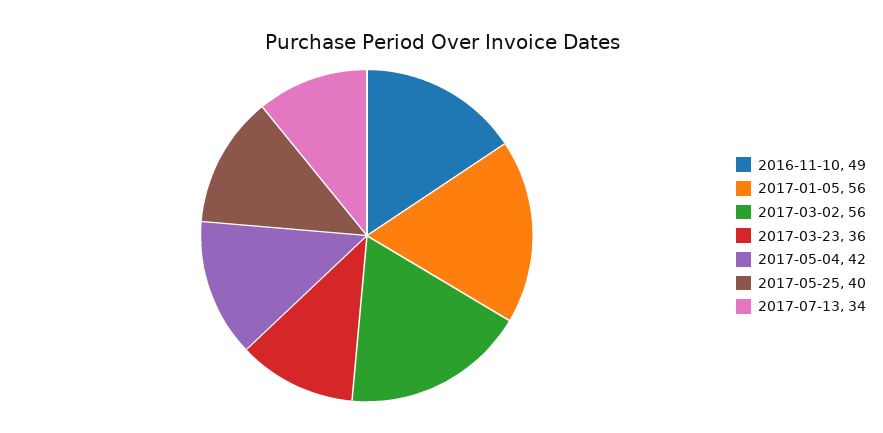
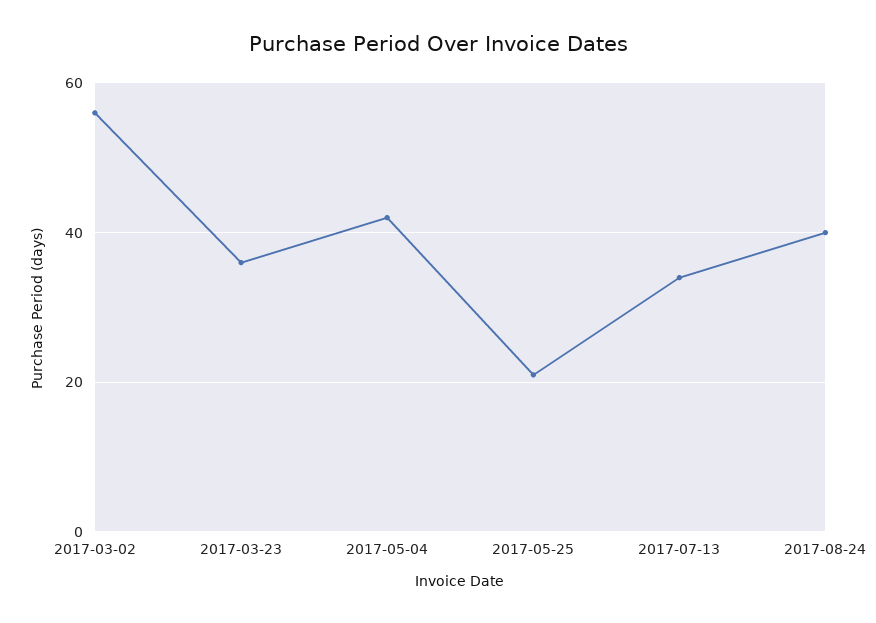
2016-11-10: 49 -> none
2017-01-05: 56 -> none
2017-05-25: 40 -> 20
2017-08-24: none -> 40

